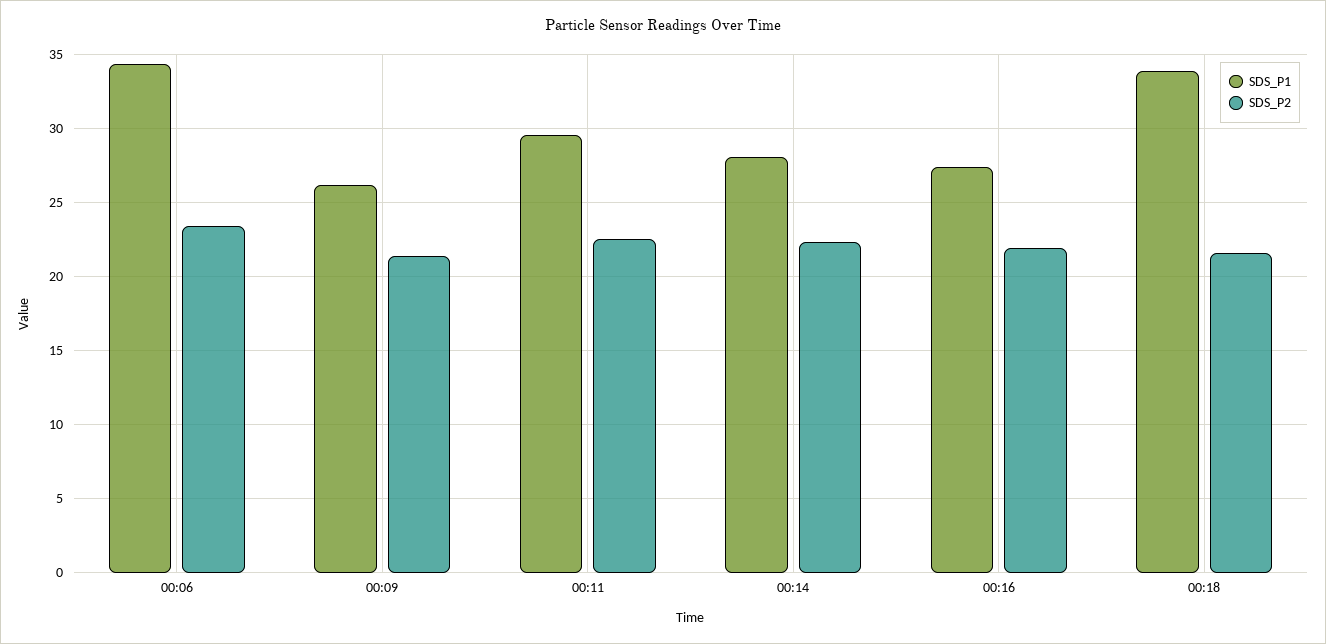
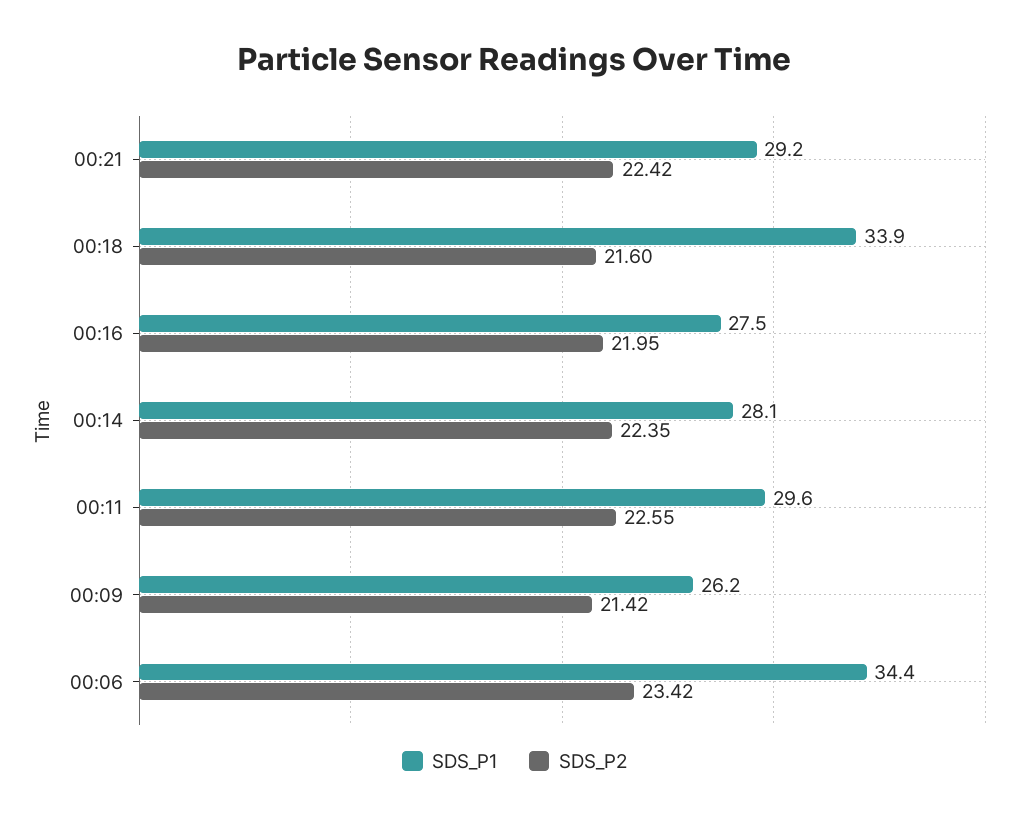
SDS_P1, 00:21: none -> 29.2
SDS_P2, 00:21: none -> 22.42

